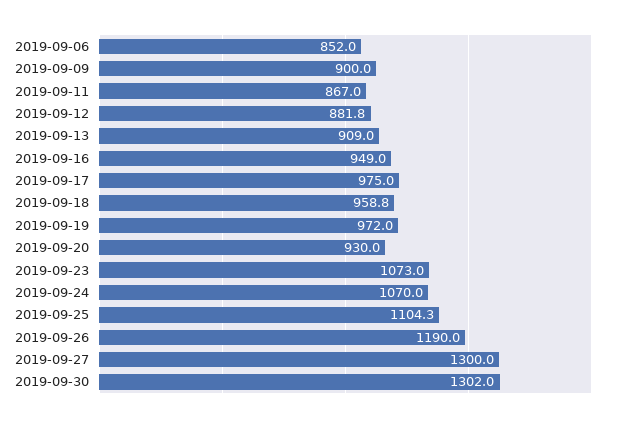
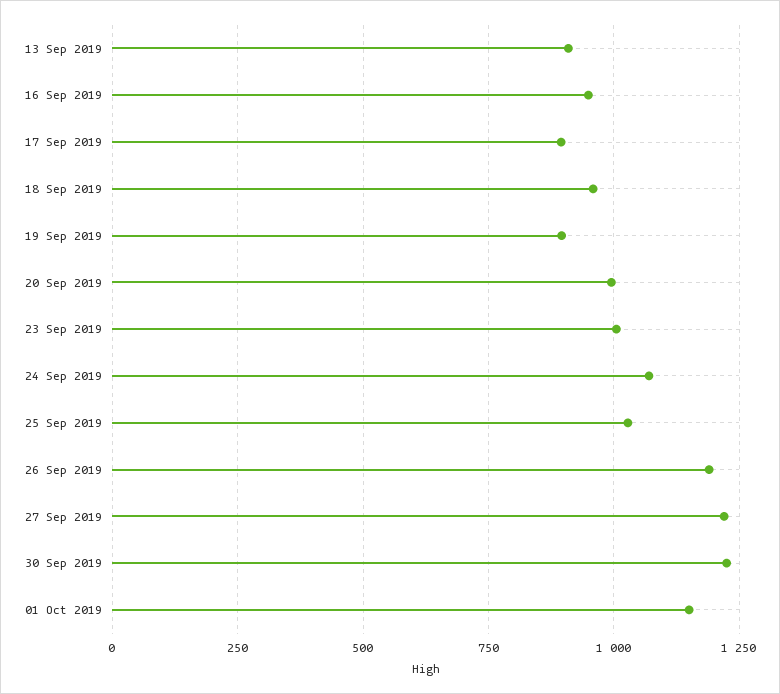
2019-09-06: 852 -> none
2019-09-09: 900 -> none
2019-09-11: 867 -> none
2019-09-12: 881.8 -> none
2019-09-17: 975 -> 900
2019-09-19: 972 -> 900
2019-09-20: 930 -> 1000
2019-09-23: 1073 -> 1000
2019-09-25: 1104.3 -> 1025
2019-09-27: 1300 -> 1225
2019-09-30: 1302 -> 1225
01 Oct 2019: none -> 1150

